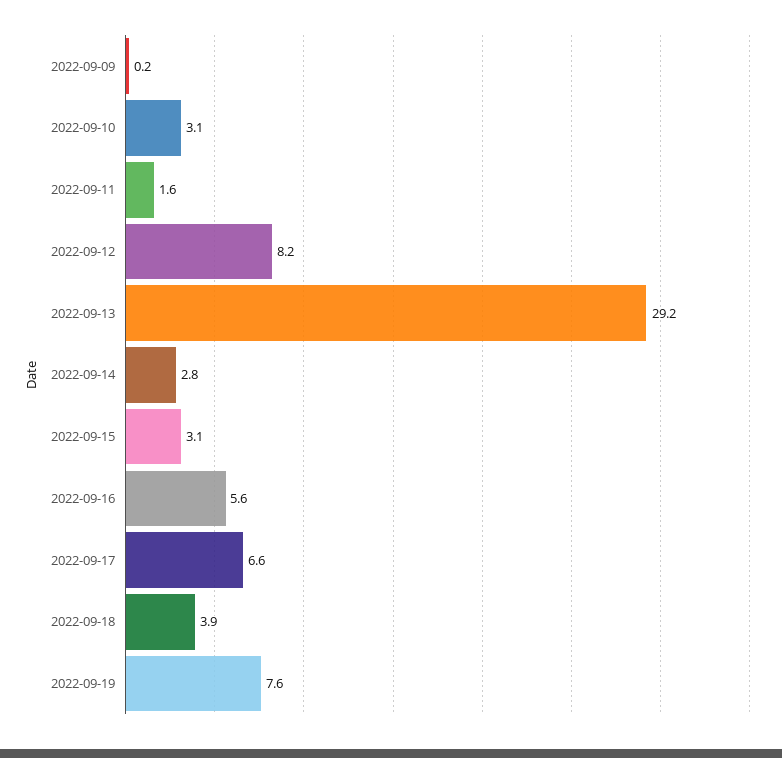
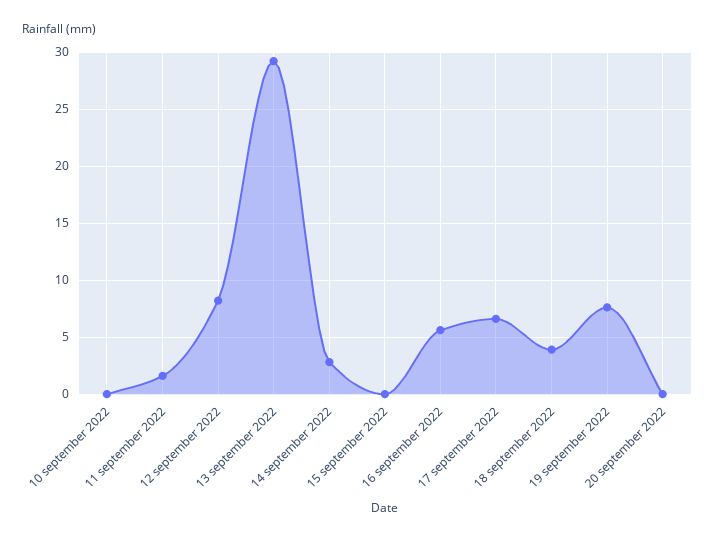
2022-09-09: 0.2 -> none
2022-09-10: 3.1 -> 0
2022-09-15: 3.1 -> 0
20 september 2022: none -> 0

